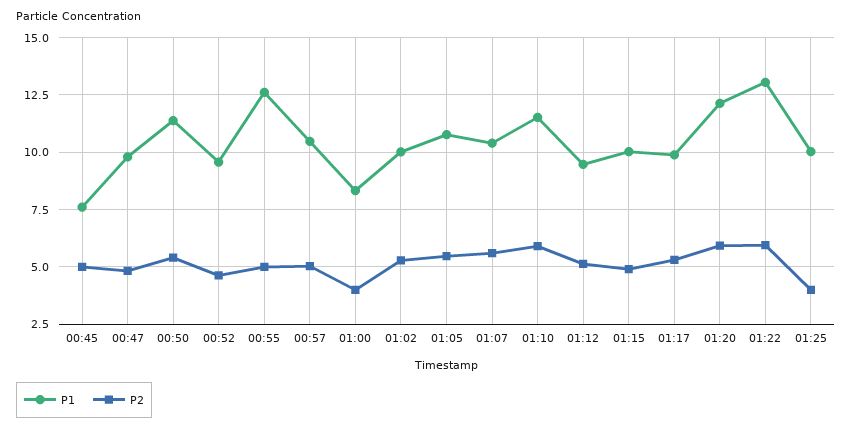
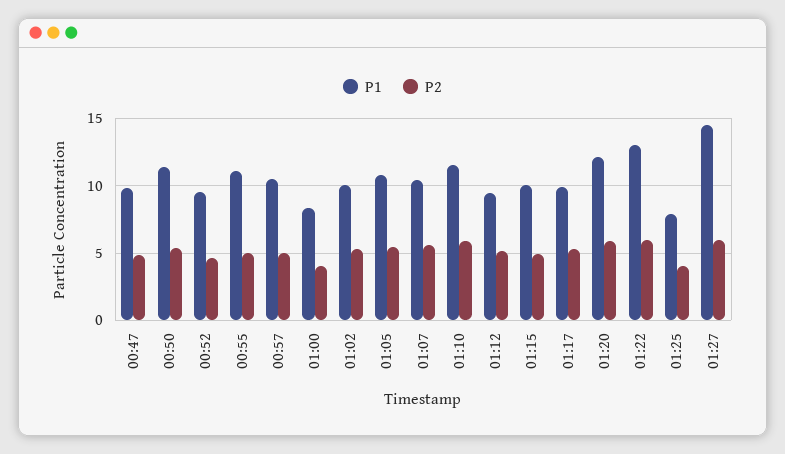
P1, 00:45: 7.5 -> none
P2, 00:45: 5 -> none
P1, 00:55: 12.5 -> 11
P1, 01:25: 10 -> 8
P1, 01:27: none -> 14.5
P2, 01:27: none -> 6

